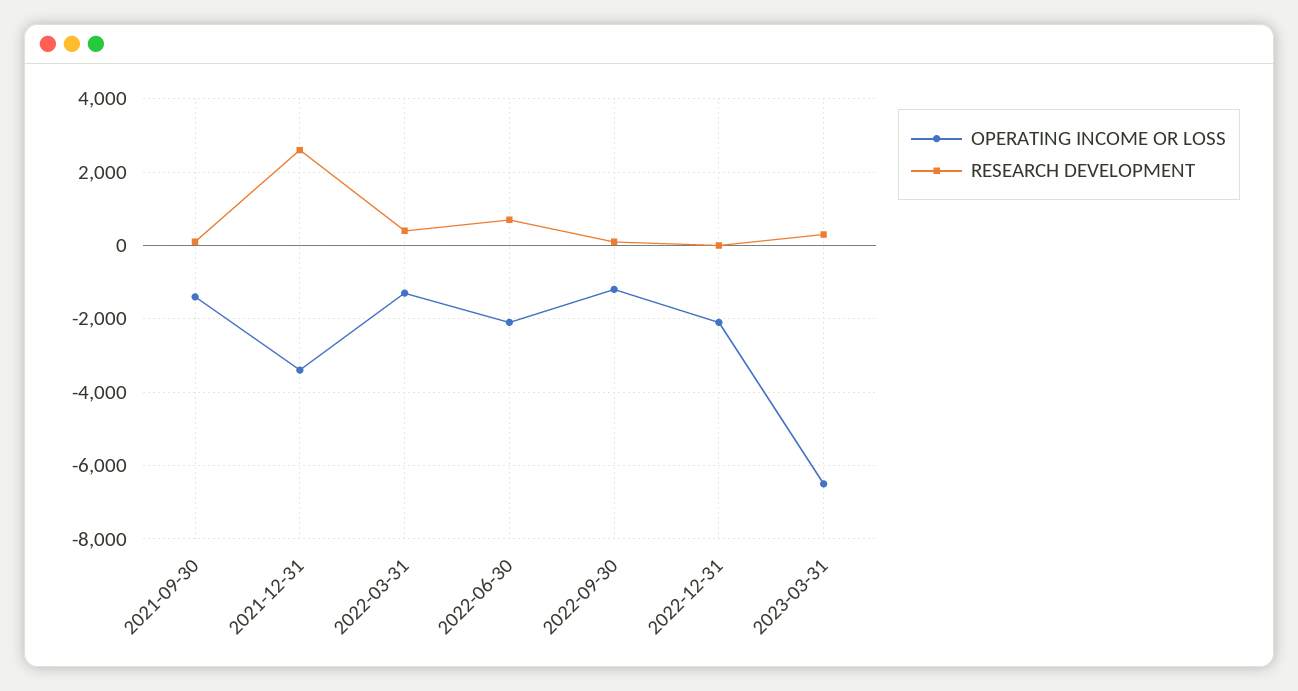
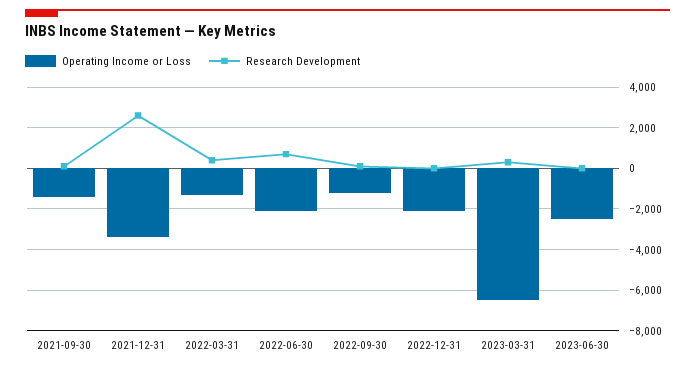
OPERATING INCOME OR LOSS, 2023-06-30: none -> -2500
RESEARCH DEVELOPMENT, 2023-06-30: none -> 0

